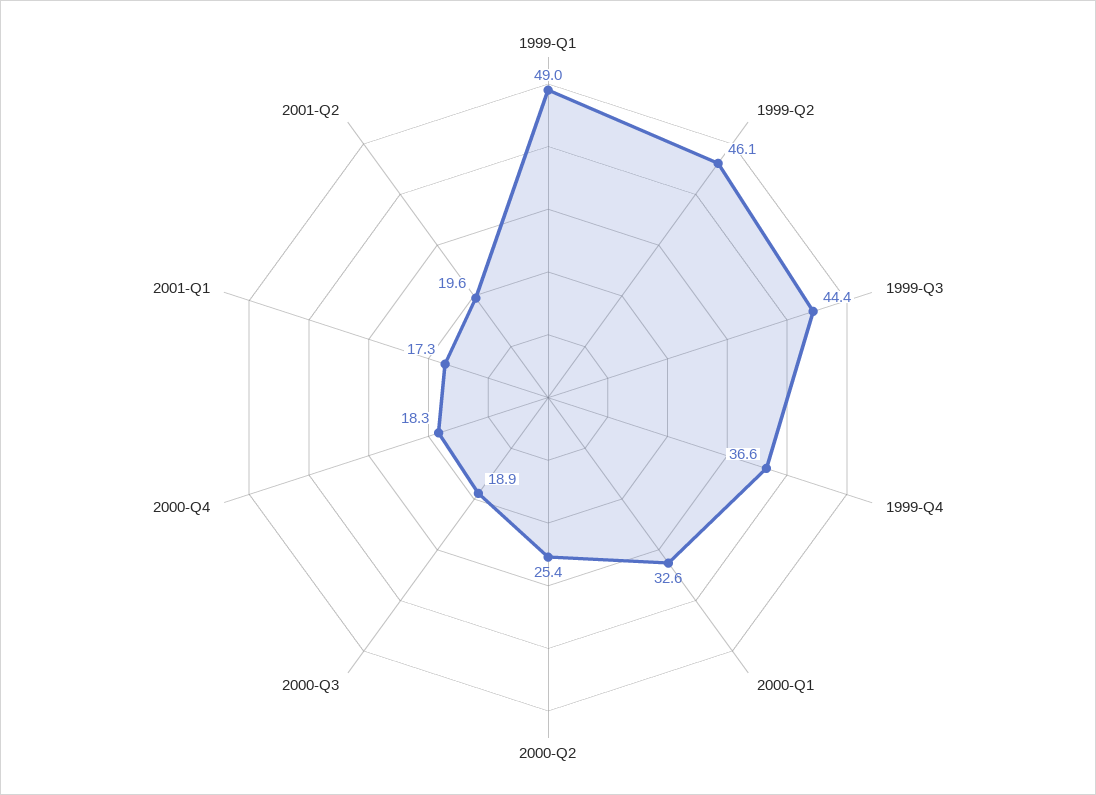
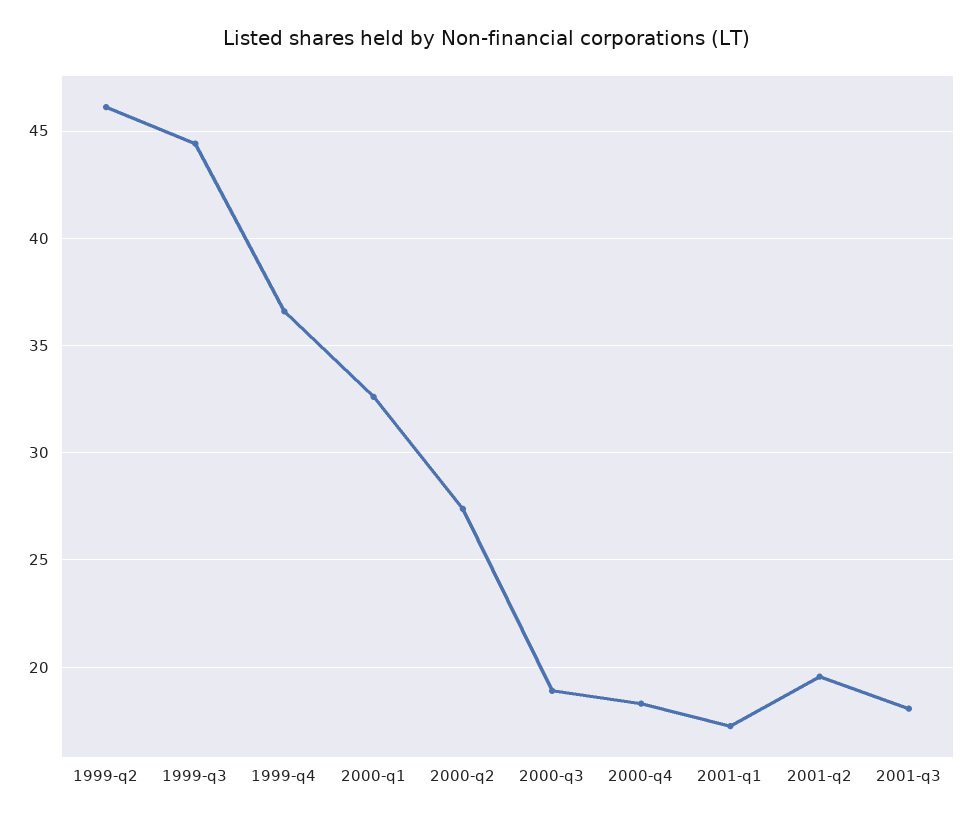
1999-Q1: 49 -> none
2000-Q2: 25.4 -> 27.5
2001-q3: none -> 18

